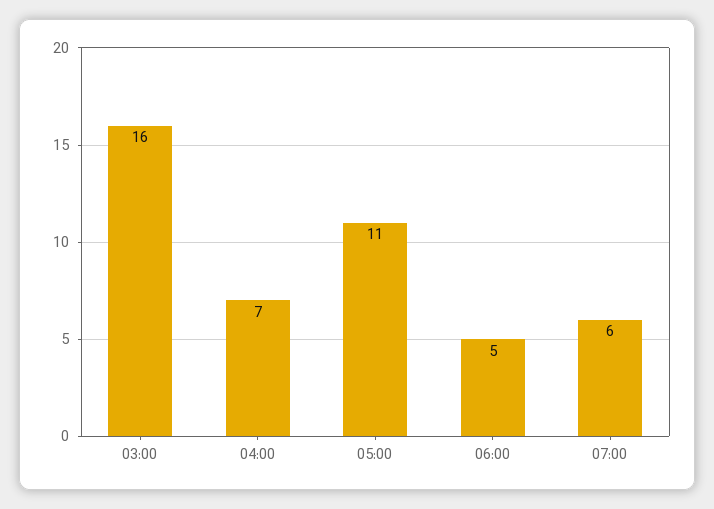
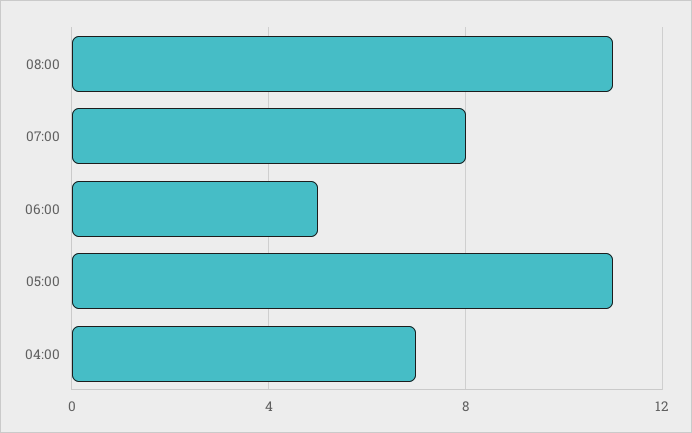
03:00: 16 -> none
07:00: 6 -> 8
08:00: none -> 11

